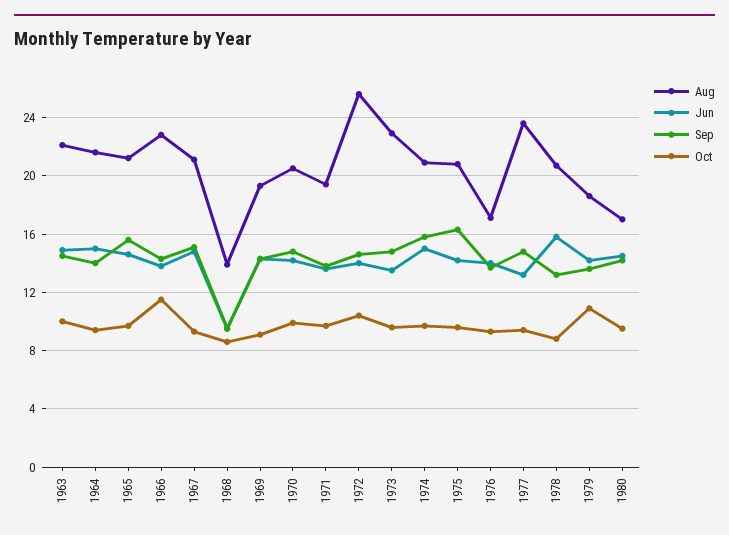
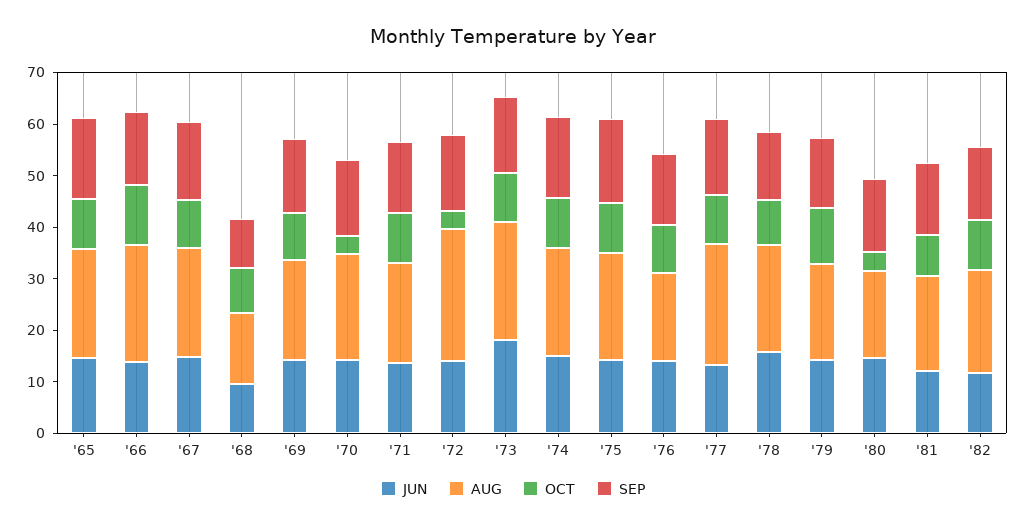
Aug, 1963: 22 -> none
Jun, 1963: 15 -> none
Sep, 1963: 14.5 -> none
Oct, 1963: 10 -> none
Aug, 1964: 21.5 -> none
Jun, 1964: 15 -> none
Sep, 1964: 14 -> none
Oct, 1964: 9.5 -> none
Oct, 1970: 10 -> 4
Oct, 1972: 10.5 -> 4
Jun, 1973: 13.5 -> 18
Oct, 1980: 9.5 -> 4
Jun, '81: none -> 12
Aug, '81: none -> 18
Oct, '81: none -> 8
Sep, '81: none -> 14
Jun, '82: none -> 12
Aug, '82: none -> 20
Oct, '82: none -> 10
Sep, '82: none -> 14

